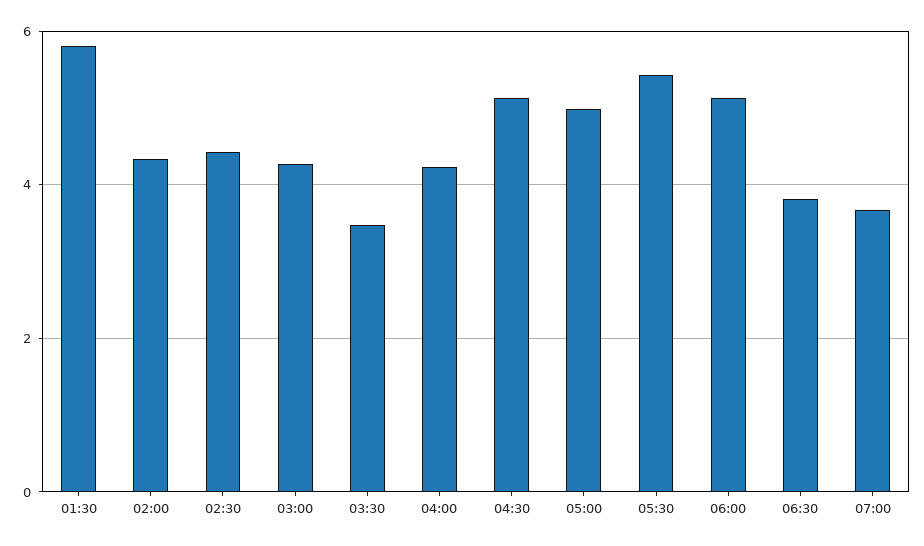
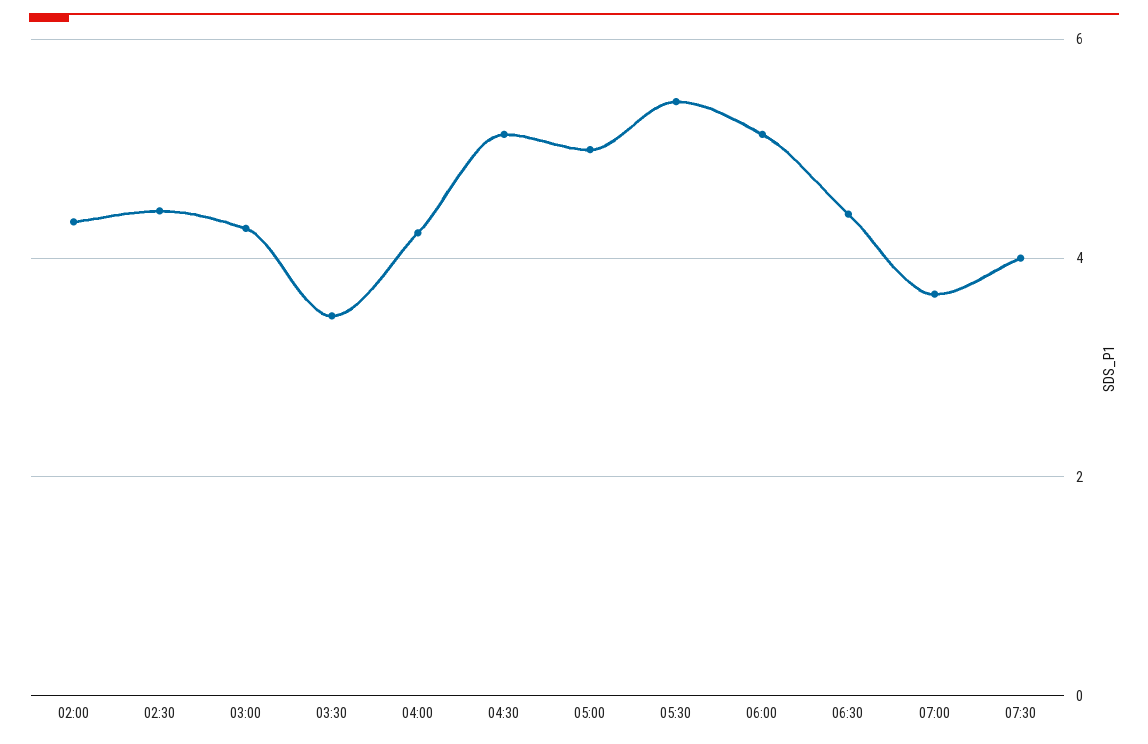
01:30: 5.8 -> none
06:30: 3.8 -> 4.4
07:30: none -> 4

